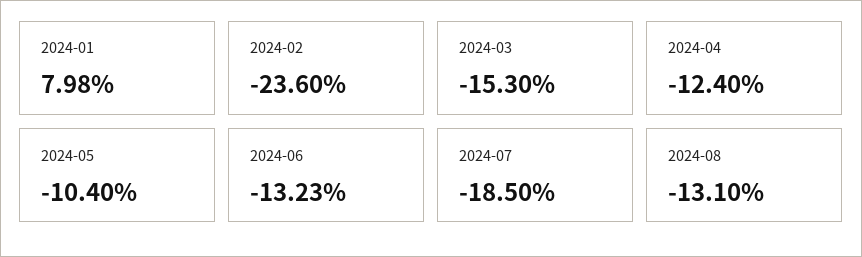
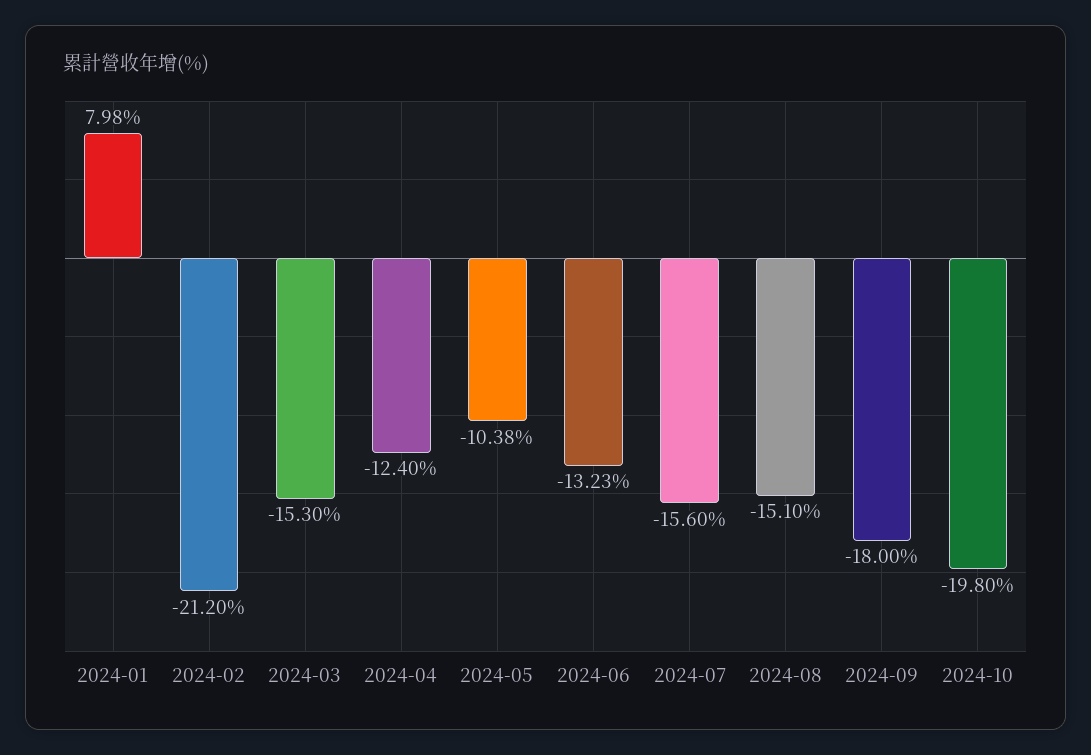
2024-02: -23.6 -> -21.2
2024-05: -10.4 -> -10.38
2024-07: -18.5 -> -15.6
2024-08: -13.1 -> -15.1
2024-09: none -> -18
2024-10: none -> -19.8

